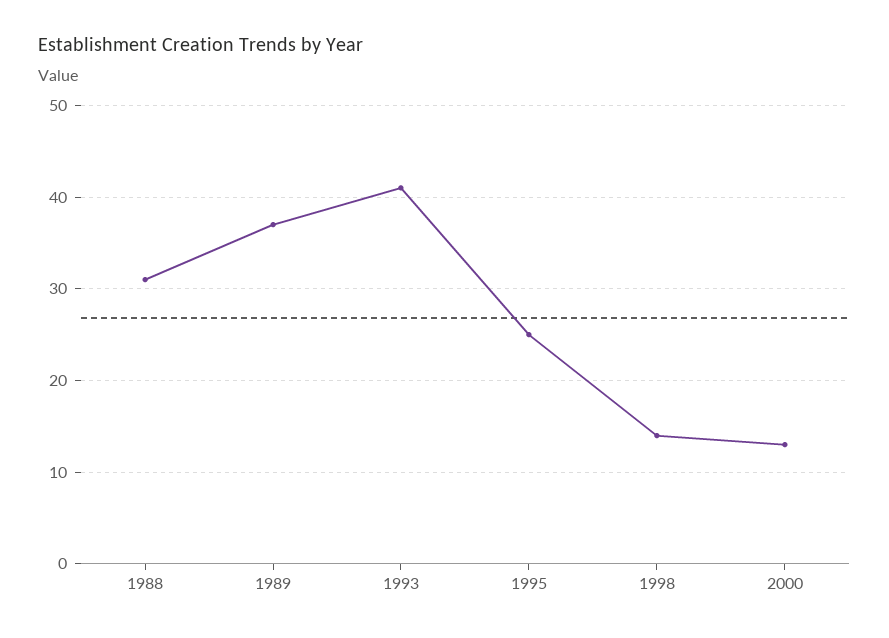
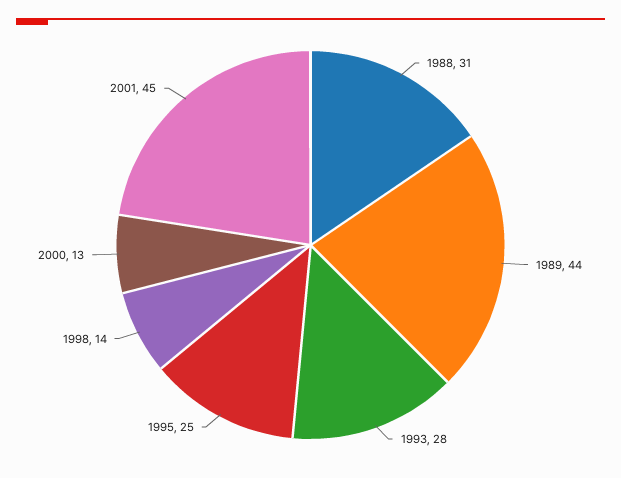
1989: 37 -> 44
1993: 41 -> 28
2001: none -> 45

